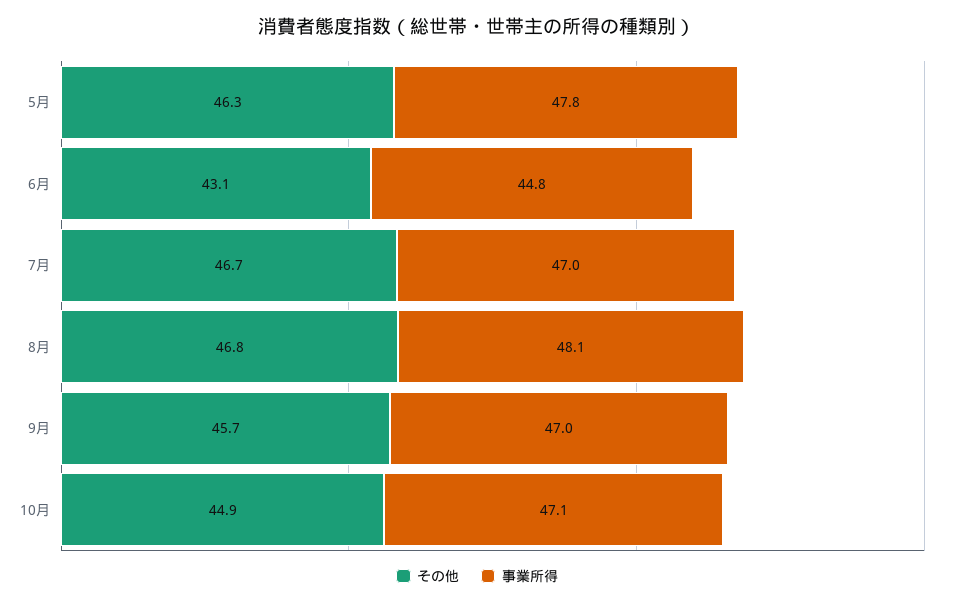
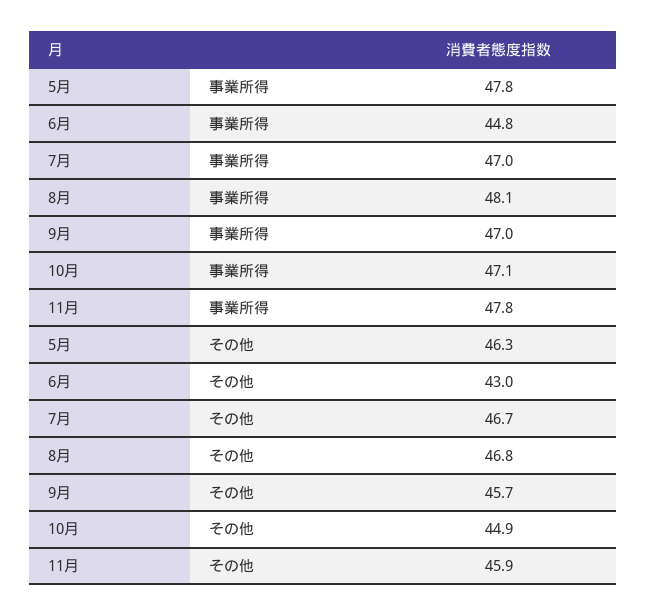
その他, 6月: 43.1 -> 43
事業所得, 11月: none -> 47.8
その他, 11月: none -> 45.9

